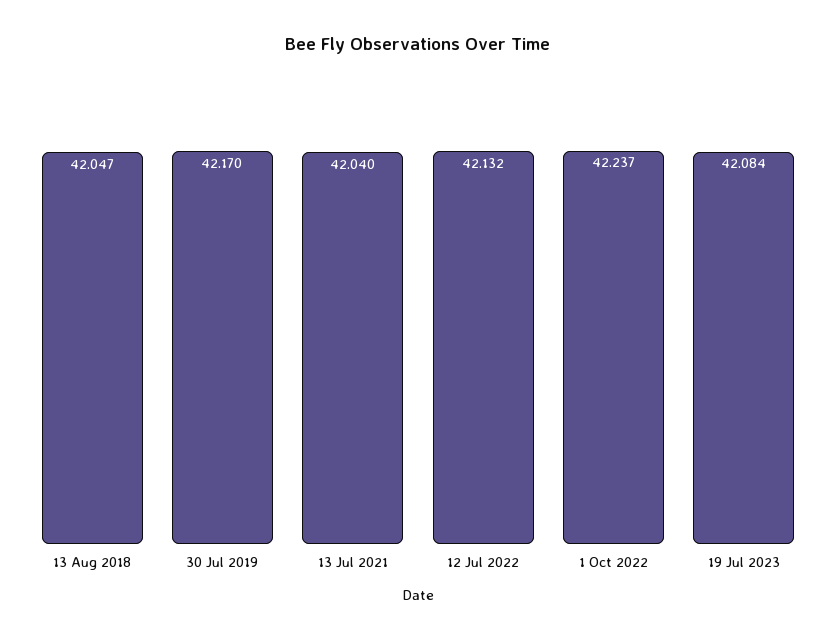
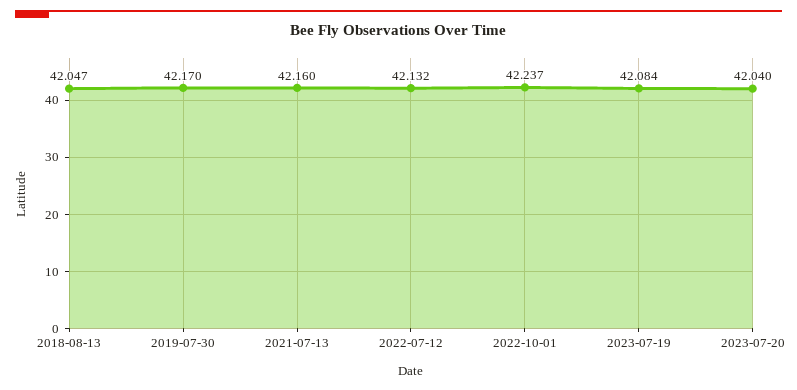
13 Jul 2021: 42.04 -> 42.16
2023-07-20: none -> 42.04

